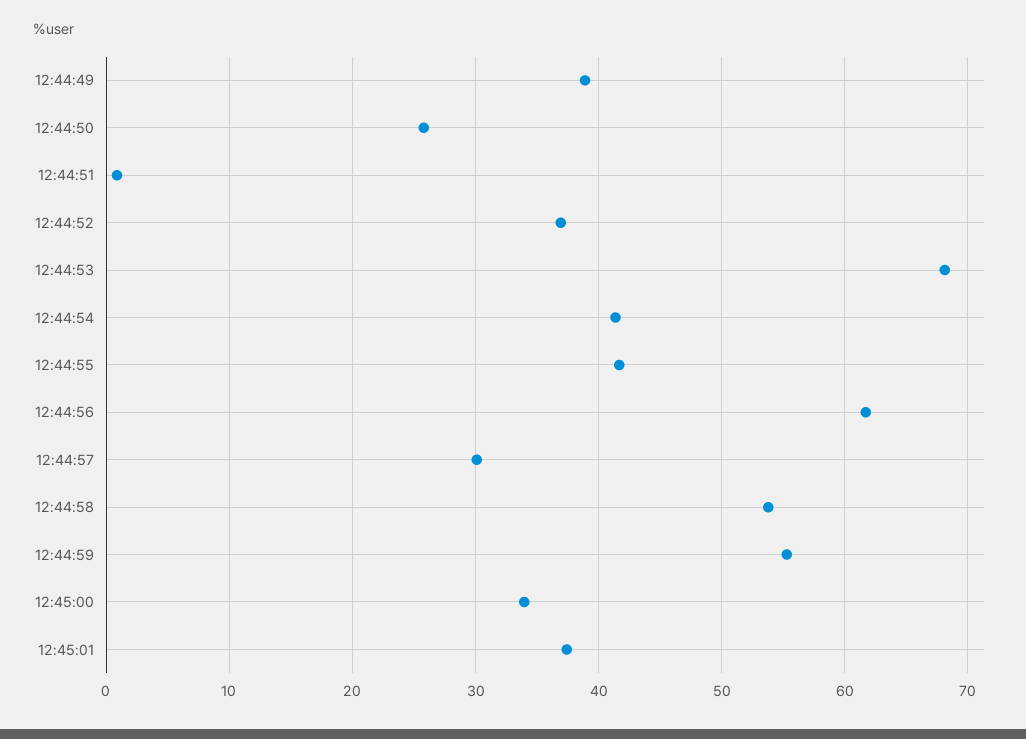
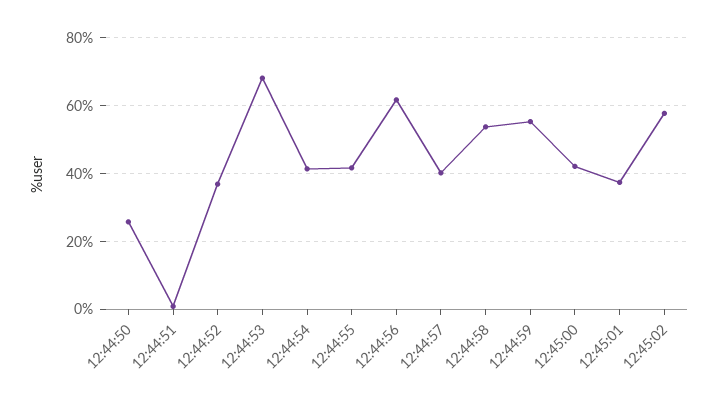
12:44:49: 39 -> none
12:44:57: 30 -> 40
12:45:00: 34 -> 42
12:45:02: none -> 58

